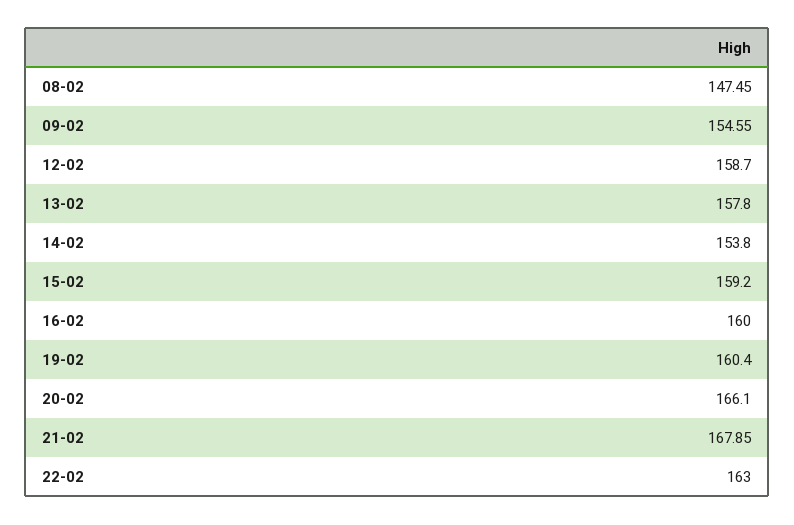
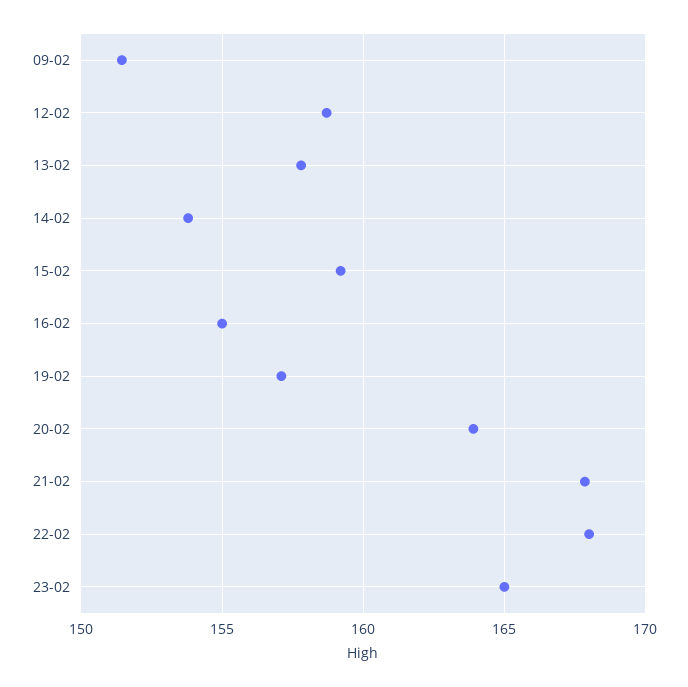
08-02: 147.45 -> none
09-02: 154.55 -> 151.5
16-02: 160 -> 155
19-02: 160.4 -> 157
20-02: 166.1 -> 164
22-02: 163 -> 168
23-02: none -> 165

